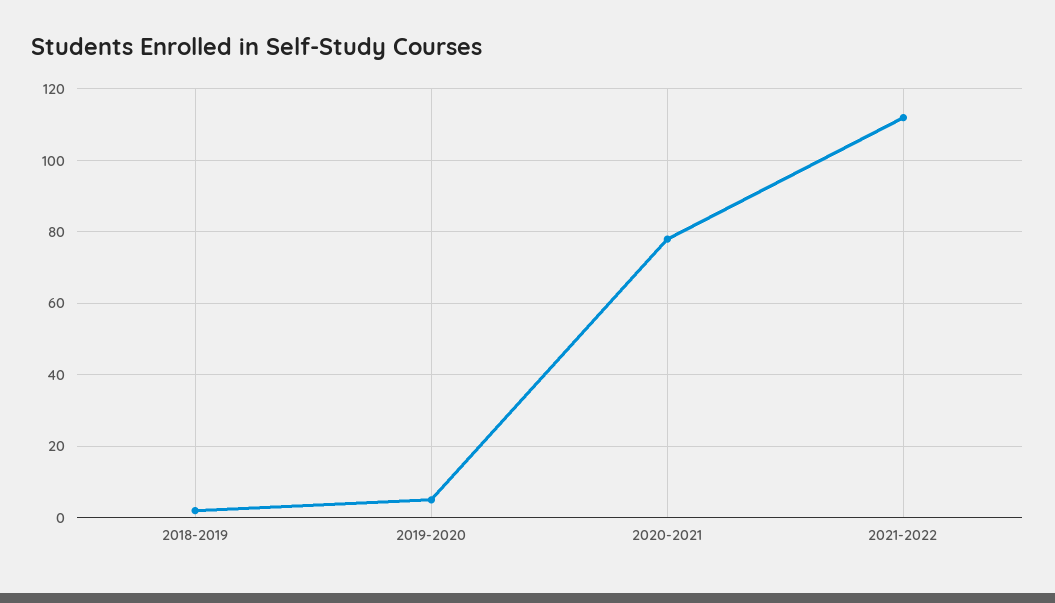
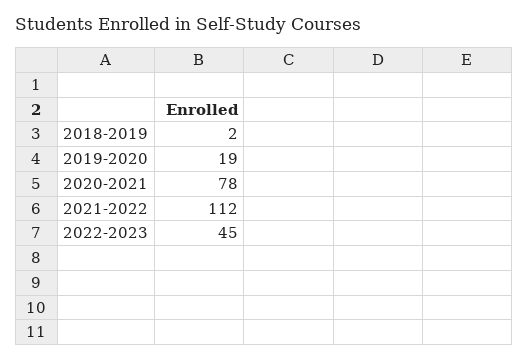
2019-2020: 5 -> 19
2022-2023: none -> 45

